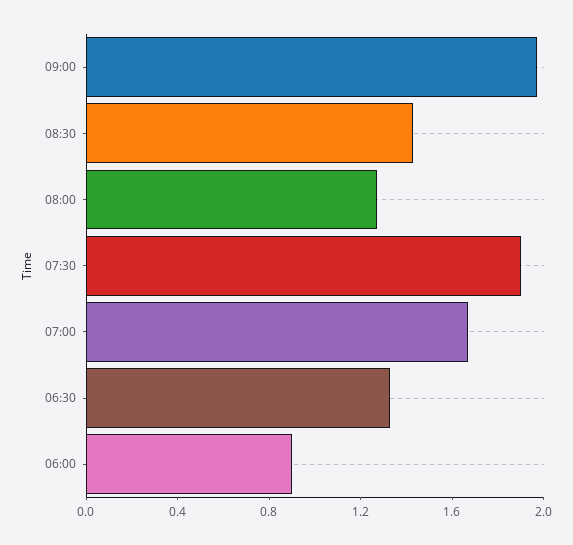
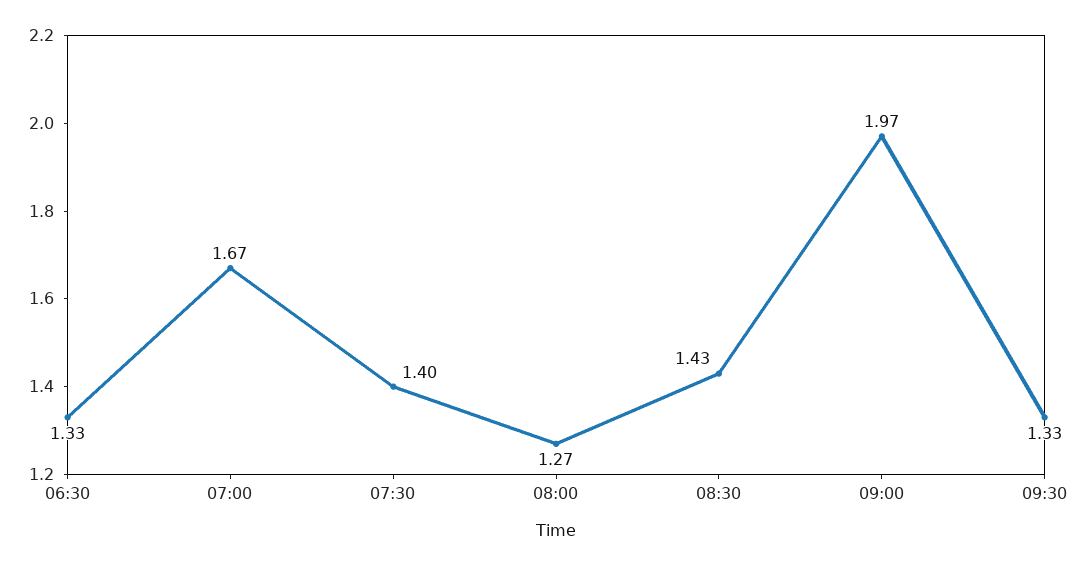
07:30: 1.9 -> 1.4
06:00: 0.9 -> none
09:30: none -> 1.33

